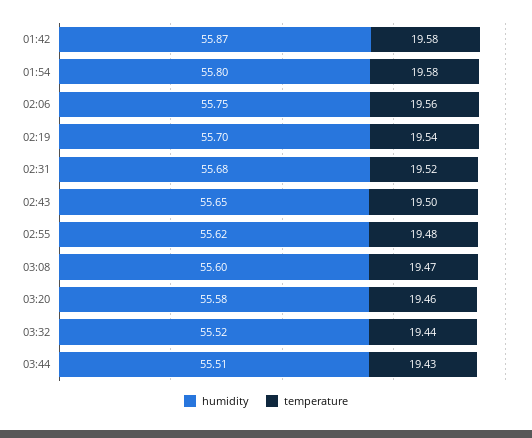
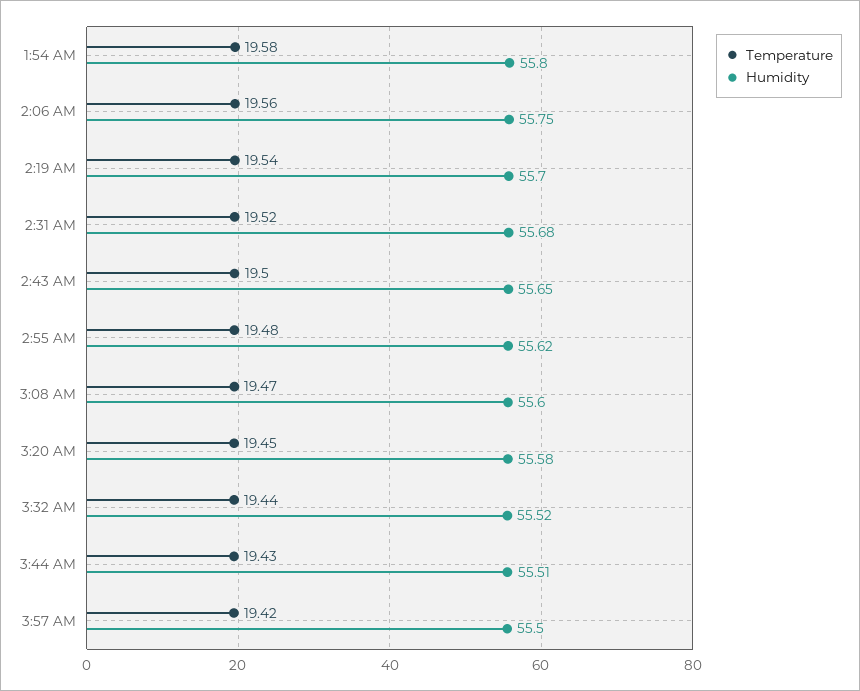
humidity, 01:42: 55.87 -> none
temperature, 01:42: 19.58 -> none
temperature, 03:20: 19.46 -> 19.45
temperature, 3:57 AM: none -> 19.42
humidity, 3:57 AM: none -> 55.5

